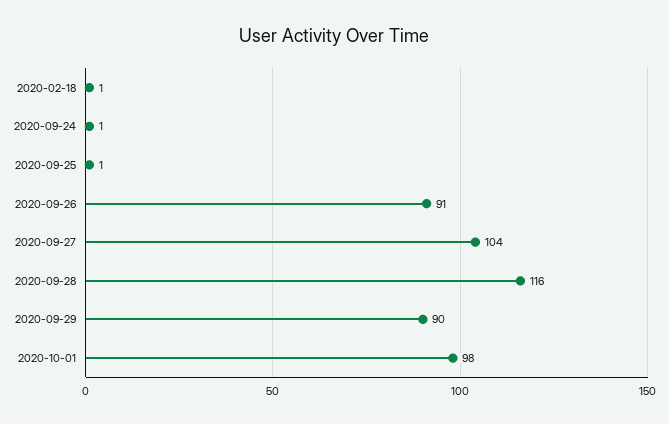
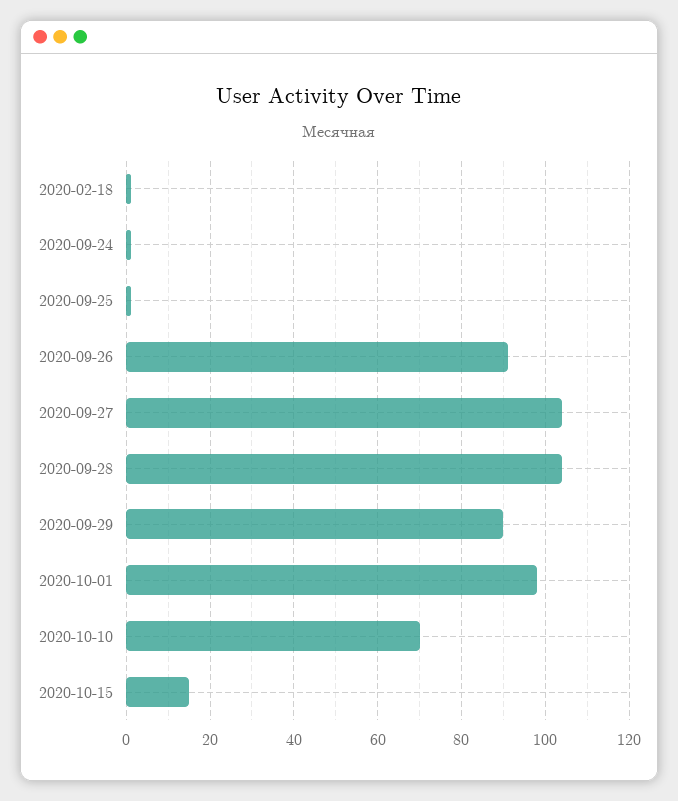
2020-09-28: 116 -> 105
2020-10-10: none -> 70
2020-10-15: none -> 15

